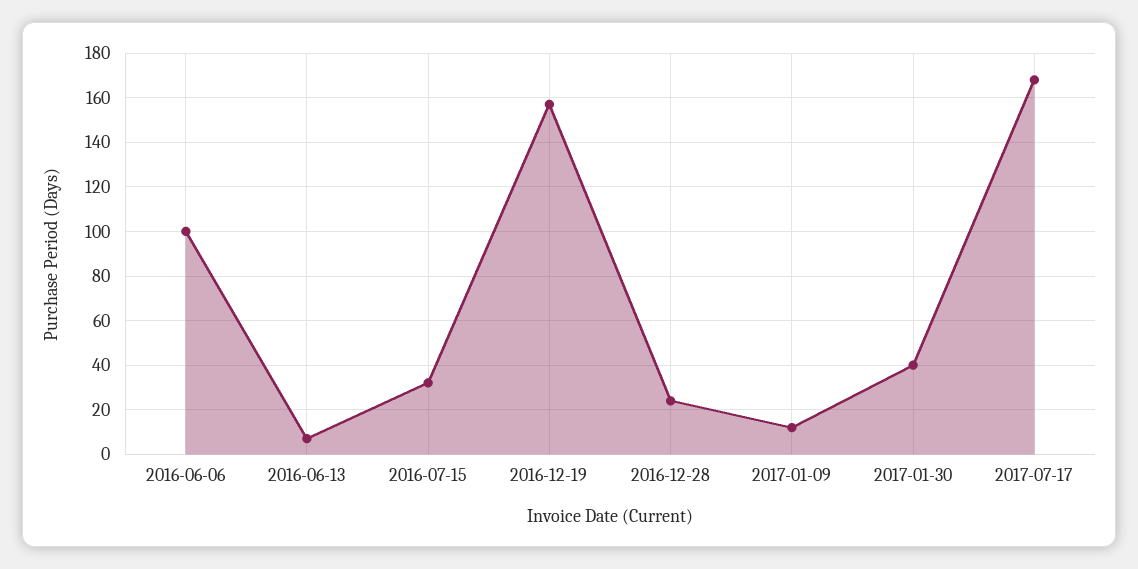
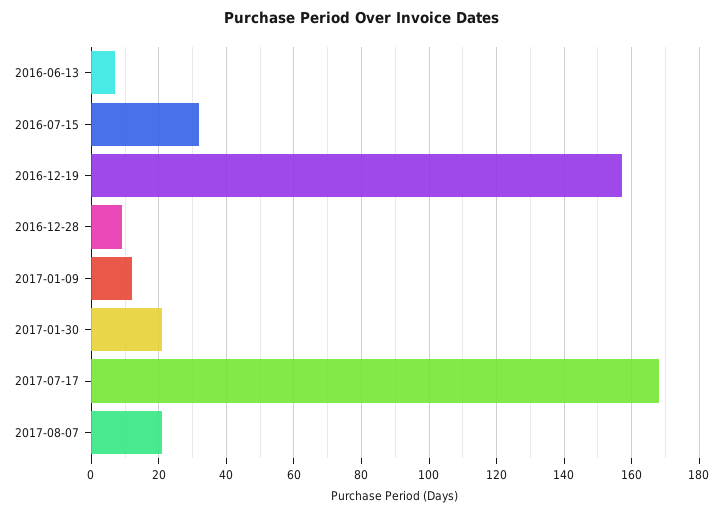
2016-06-06: 100 -> none
2016-12-28: 25 -> 10
2017-01-30: 40 -> 20
2017-08-07: none -> 20

